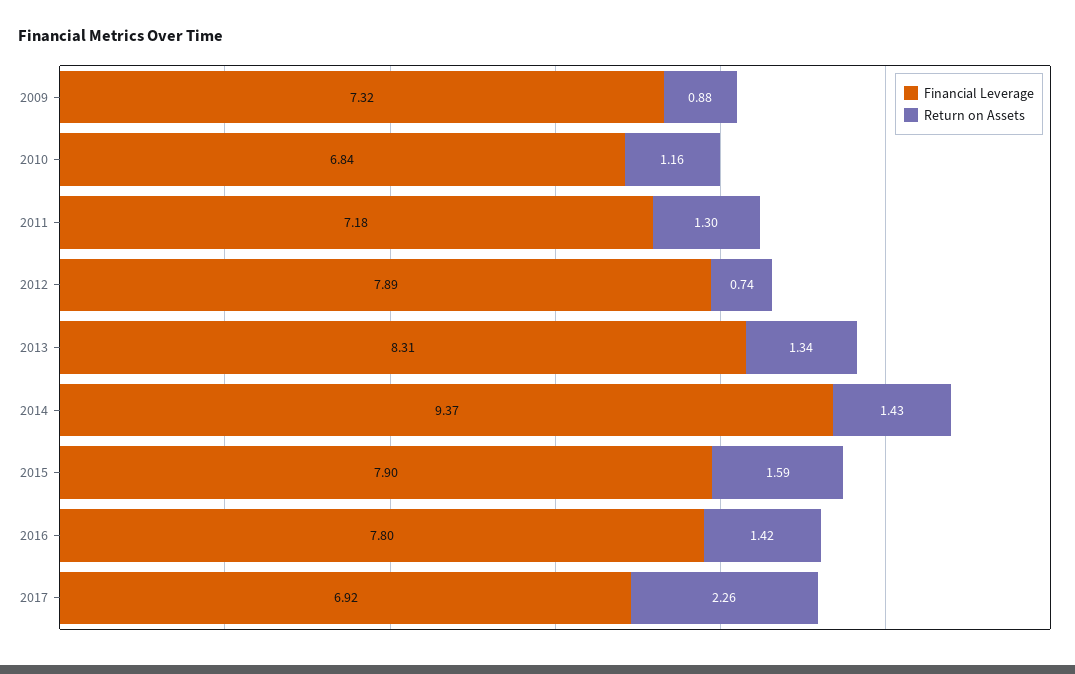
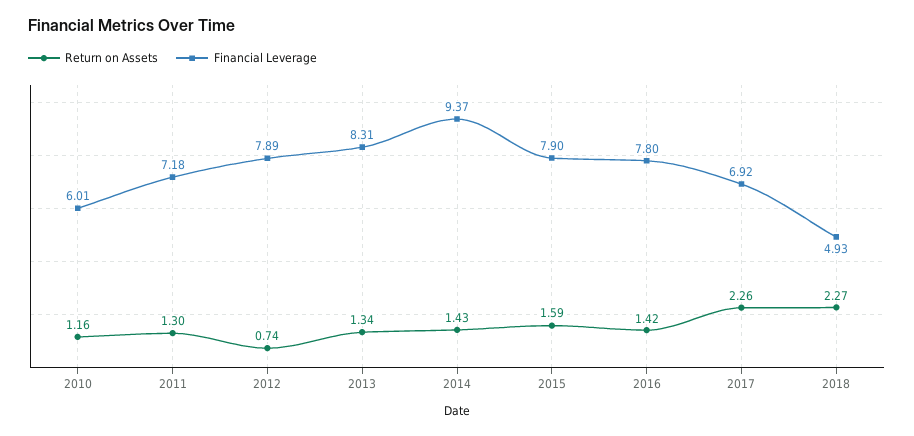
Financial Leverage, 2009: 7.32 -> none
Return on Assets, 2009: 0.88 -> none
Financial Leverage, 2010: 6.84 -> 6.01
Return on Assets, 2018: none -> 2.27
Financial Leverage, 2018: none -> 4.93

